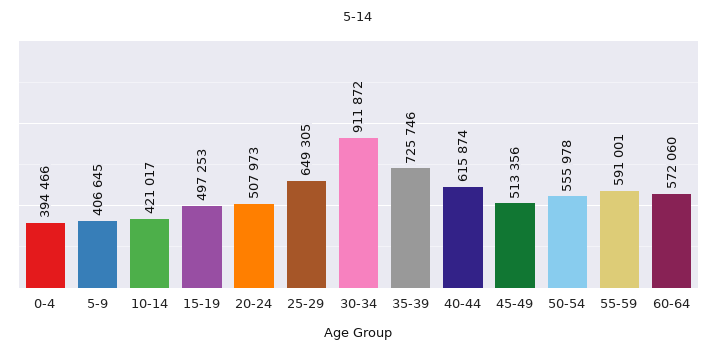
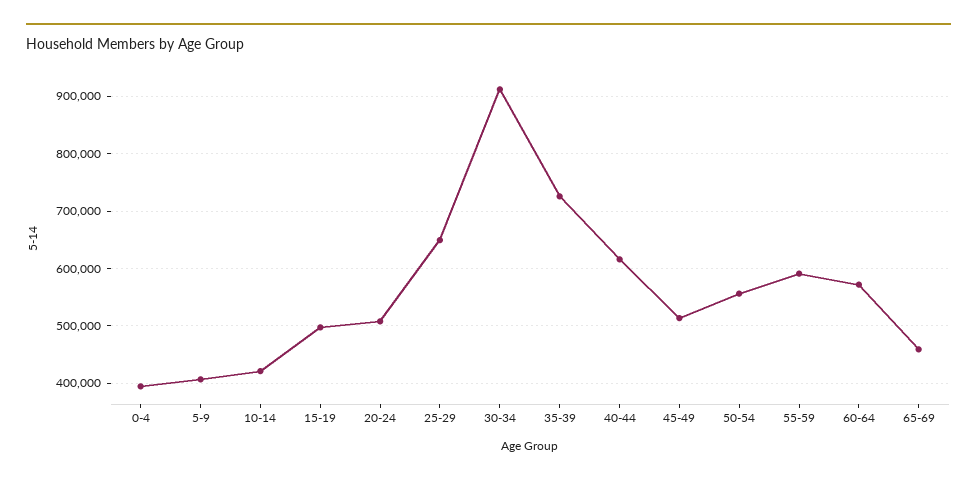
65-69: none -> 460000

